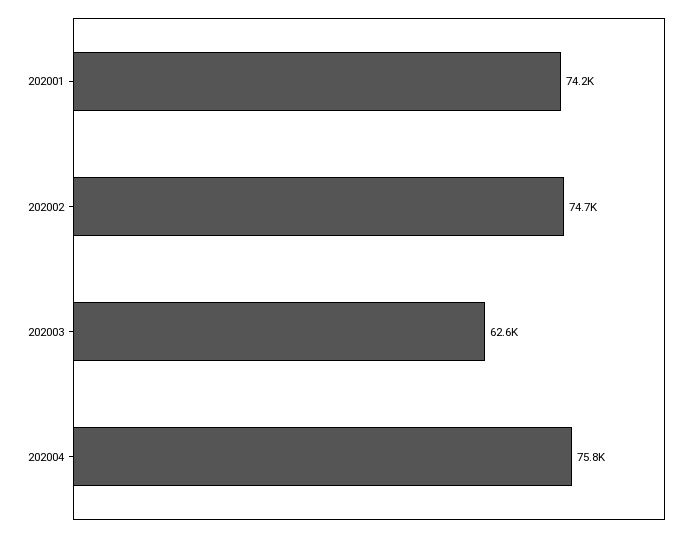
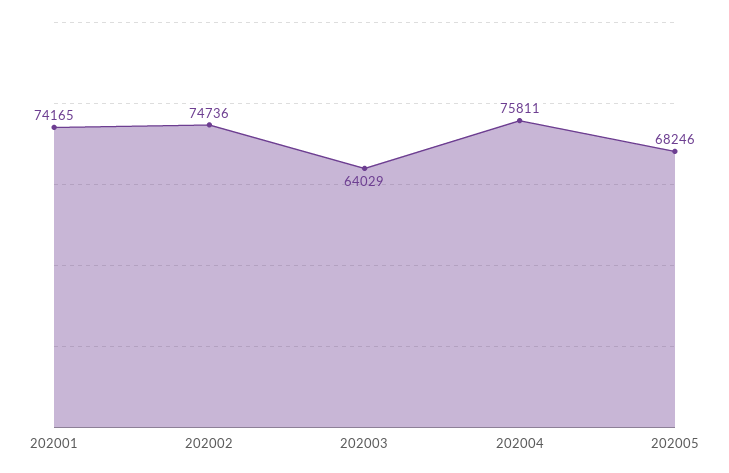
202003: 62600 -> 64029
202005: none -> 68246

